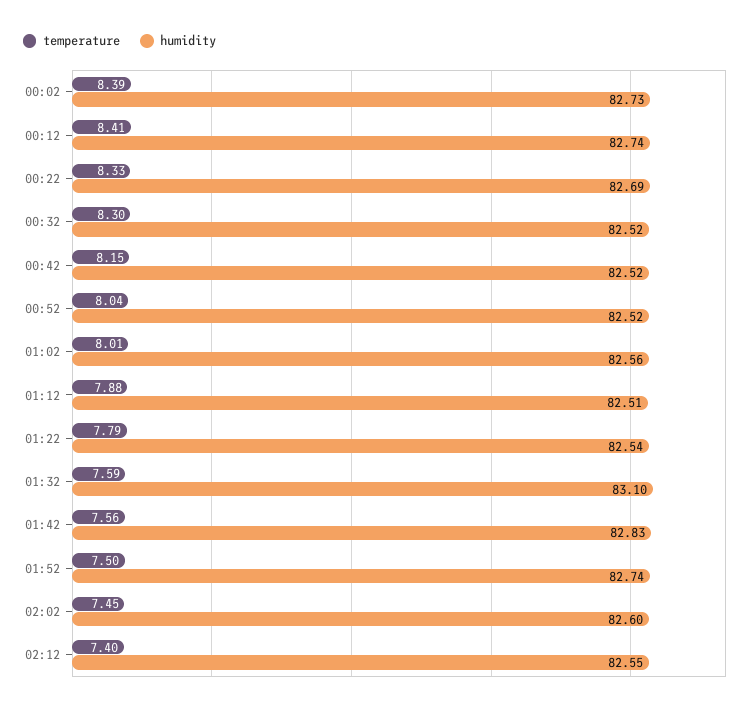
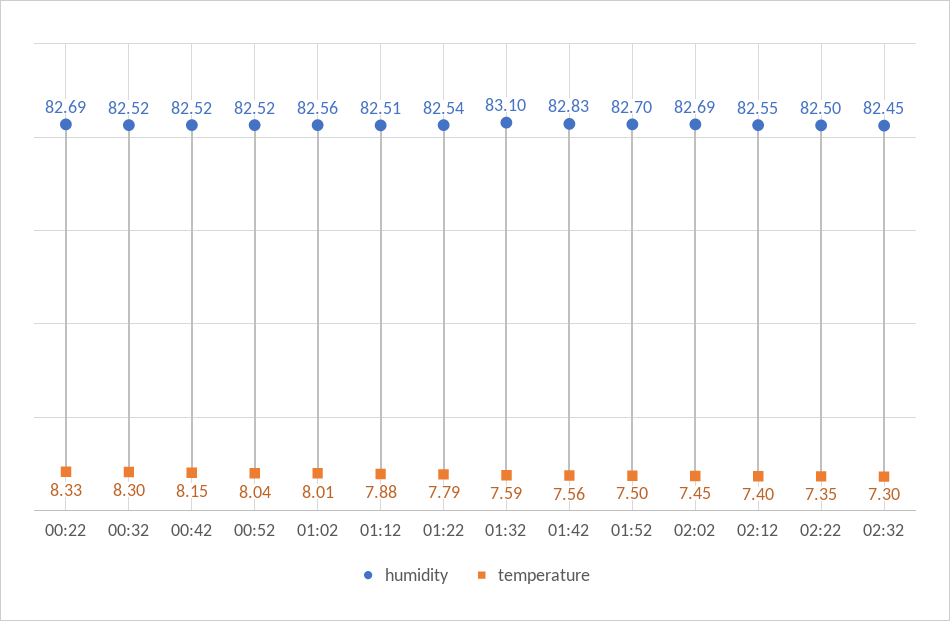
temperature, 00:02: 8.39 -> none
humidity, 00:02: 82.73 -> none
temperature, 00:12: 8.41 -> none
humidity, 00:12: 82.74 -> none
humidity, 01:52: 82.74 -> 82.7
humidity, 02:02: 82.6 -> 82.69
humidity, 02:22: none -> 82.5
temperature, 02:22: none -> 7.35
humidity, 02:32: none -> 82.45
temperature, 02:32: none -> 7.3

